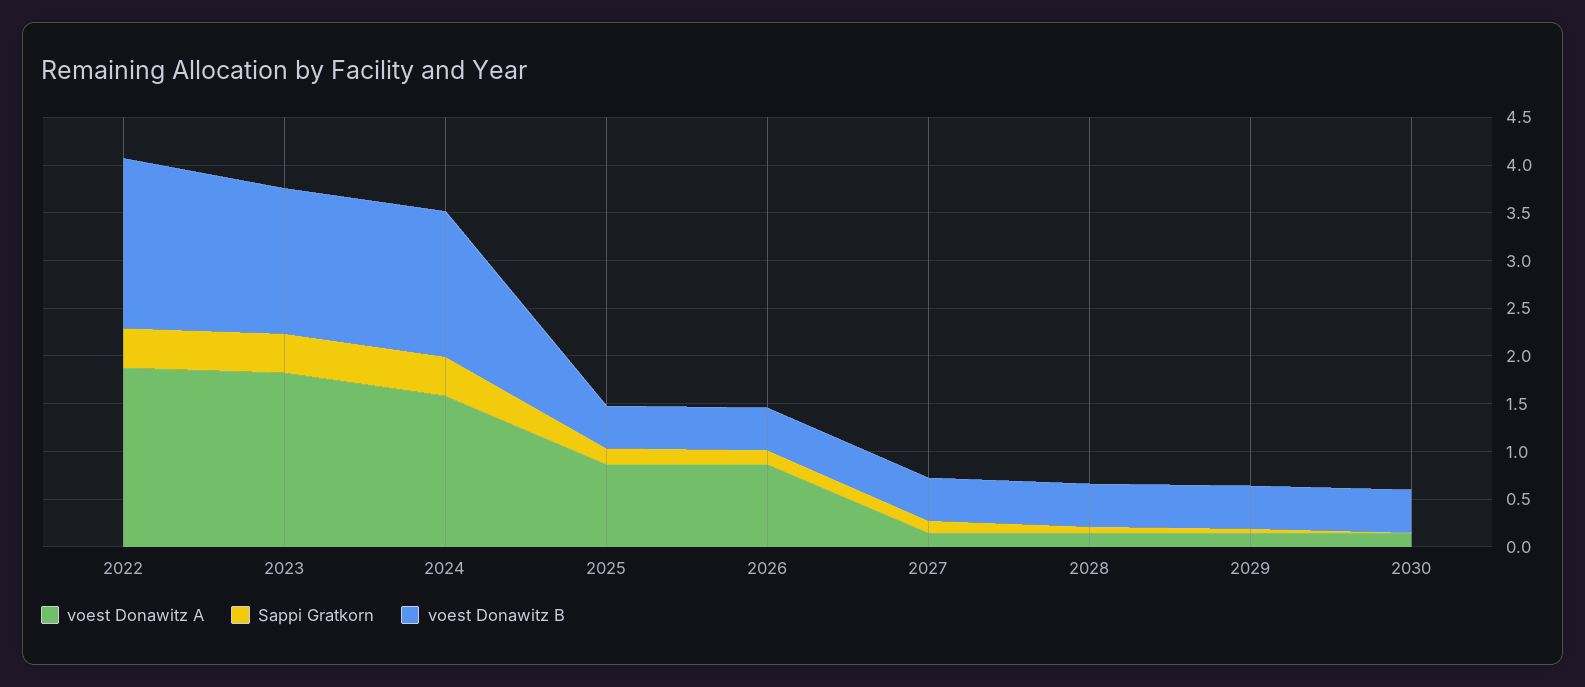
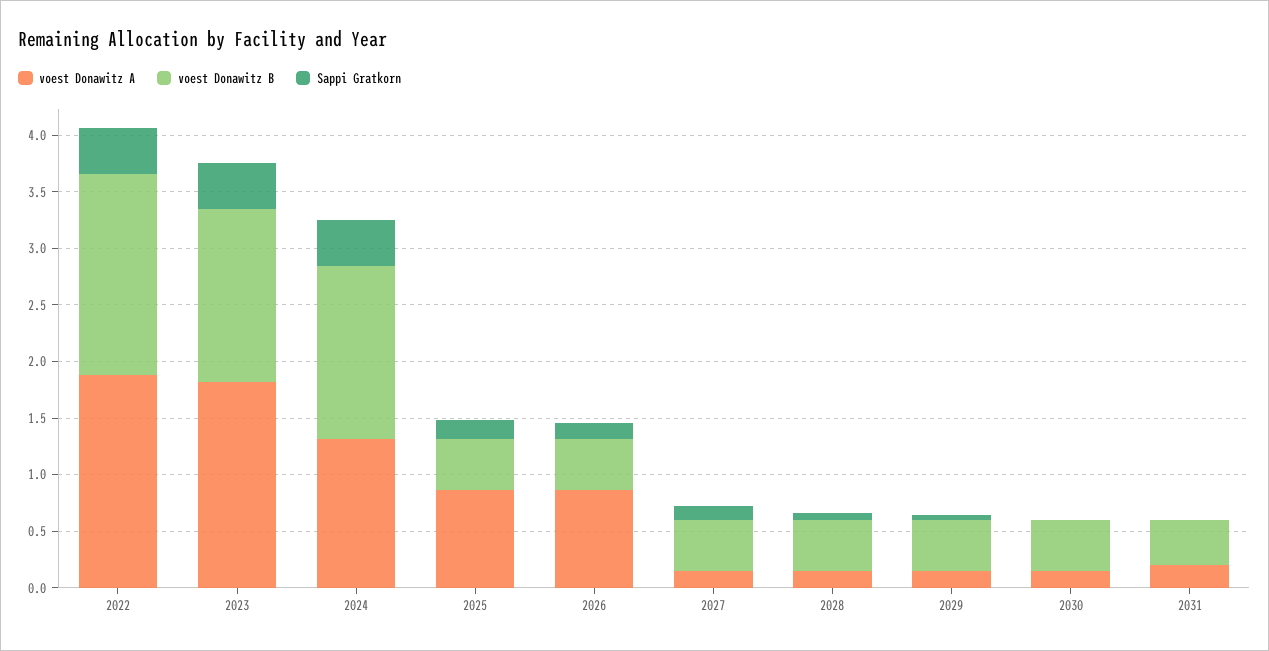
voest Donawitz A, 2024: 1.6 -> 1.3
voest Donawitz A, 2031: none -> 0.2
voest Donawitz B, 2031: none -> 0.4
Sappi Gratkorn, 2031: none -> 0

